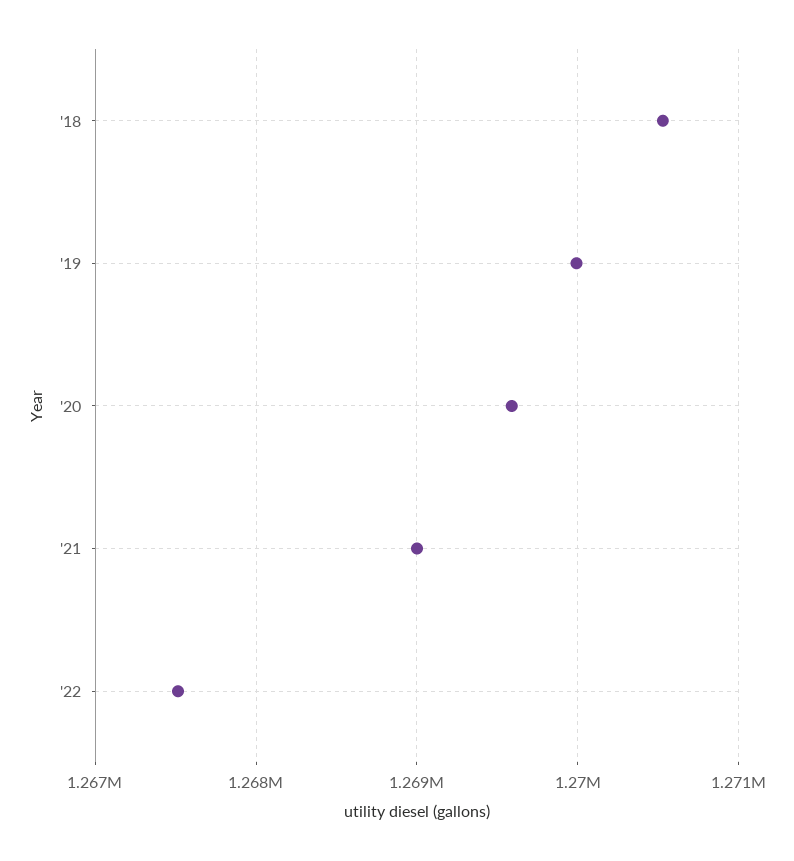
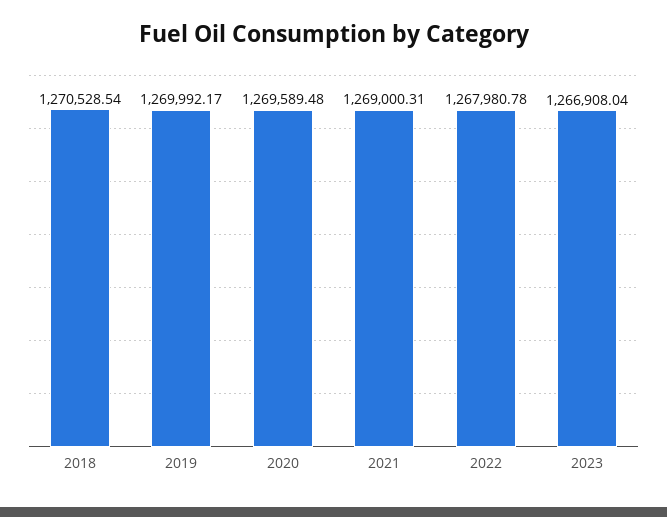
'22: 1267500 -> 1267980.78
2023: none -> 1266908.04

